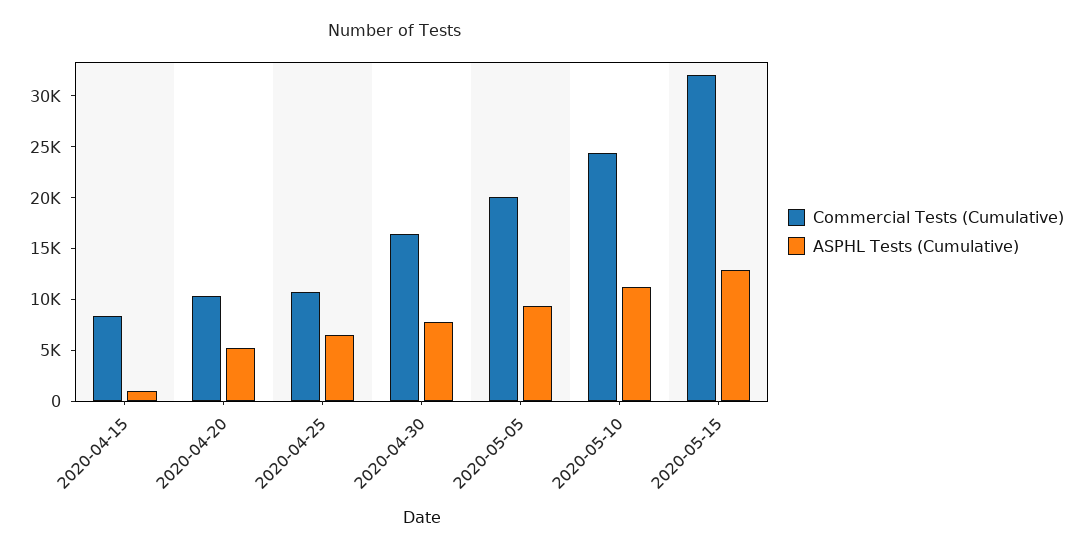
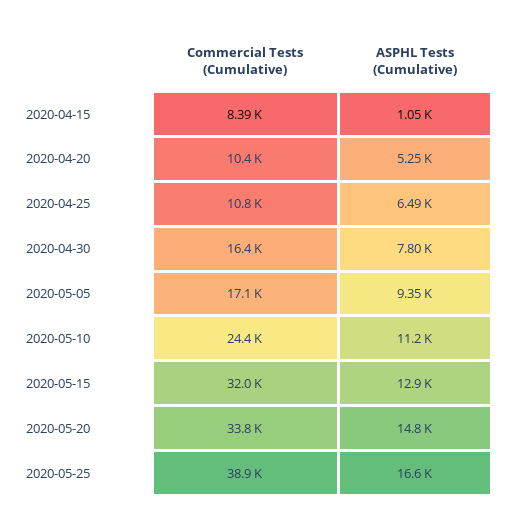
Commercial Tests (Cumulative), 2020-05-05: 20000 -> 17100
Commercial Tests (Cumulative), 2020-05-20: none -> 33800
ASPHL Tests (Cumulative), 2020-05-20: none -> 14800
Commercial Tests (Cumulative), 2020-05-25: none -> 38900
ASPHL Tests (Cumulative), 2020-05-25: none -> 16600

